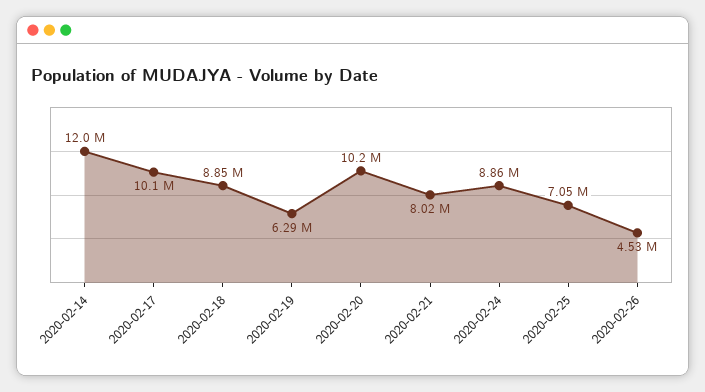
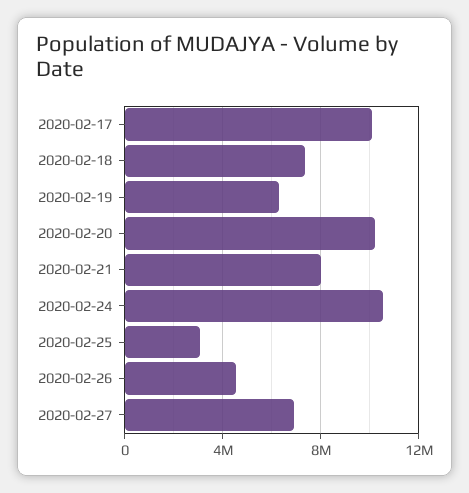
2020-02-14: 12000000 -> none
2020-02-18: 8850000 -> 7500000
2020-02-24: 8860000 -> 10500000
2020-02-25: 7050000 -> 3000000
2020-02-27: none -> 7000000

